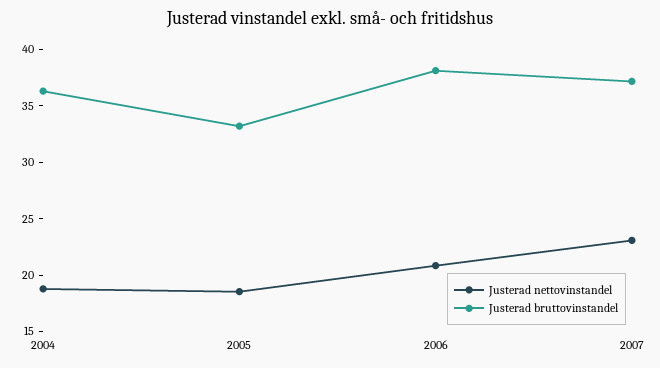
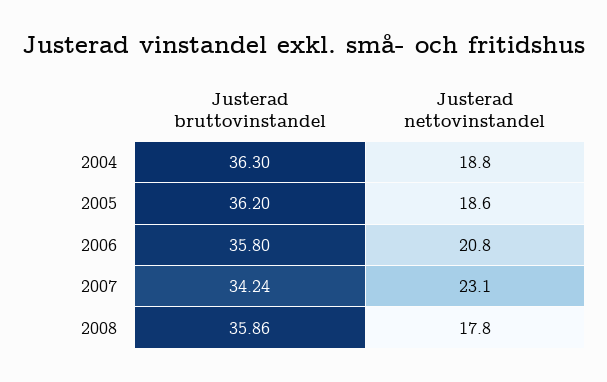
Justerad bruttovinstandel, 2005: 33 -> 36.2
Justerad bruttovinstandel, 2006: 38 -> 35.8
Justerad bruttovinstandel, 2007: 37 -> 34.24
Justerad bruttovinstandel, 2008: none -> 35.86
Justerad nettovinstandel, 2008: none -> 17.8

